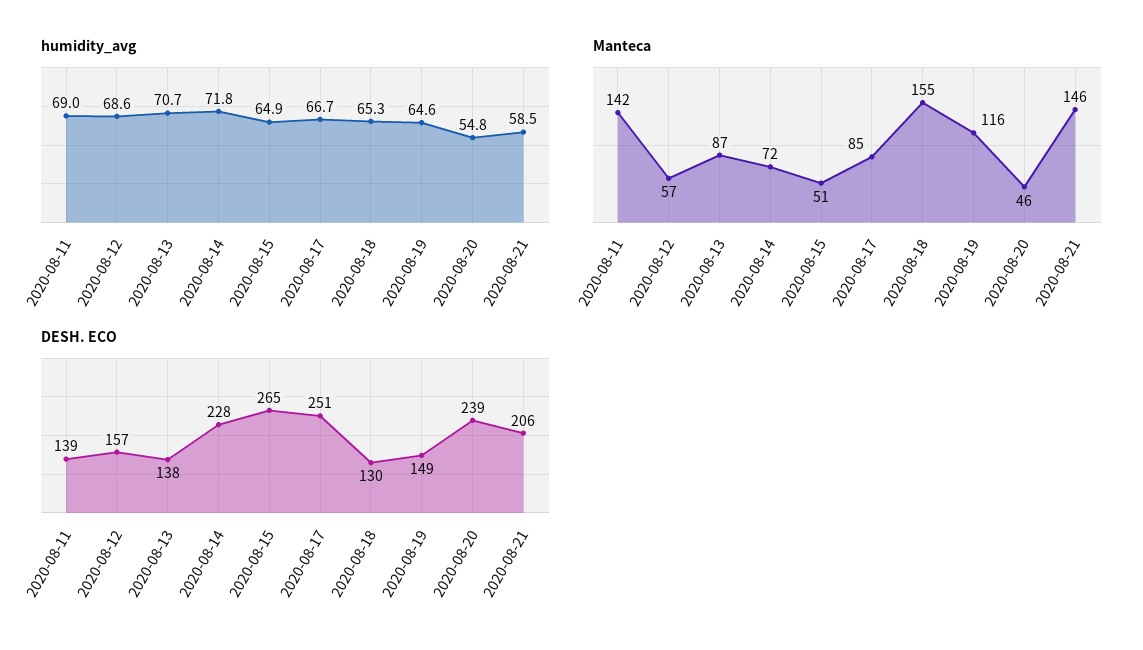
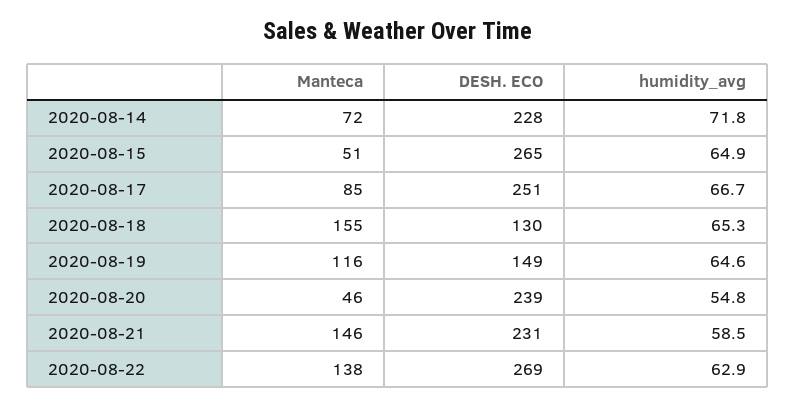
humidity_avg, 2020-08-11: 69 -> none
humidity_avg, 2020-08-12: 68.6 -> none
humidity_avg, 2020-08-13: 70.7 -> none
Manteca, 2020-08-11: 142 -> none
Manteca, 2020-08-12: 57 -> none
Manteca, 2020-08-13: 87 -> none
DESH. ECO, 2020-08-11: 139 -> none
DESH. ECO, 2020-08-12: 157 -> none
DESH. ECO, 2020-08-13: 138 -> none
DESH. ECO, 2020-08-21: 206 -> 231
Manteca, 2020-08-22: none -> 138
DESH. ECO, 2020-08-22: none -> 269
humidity_avg, 2020-08-22: none -> 62.9

